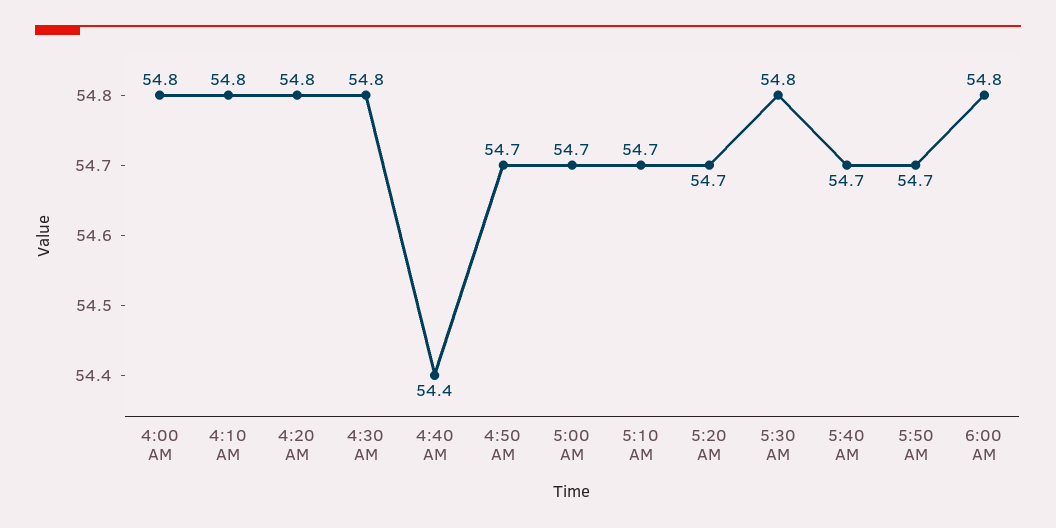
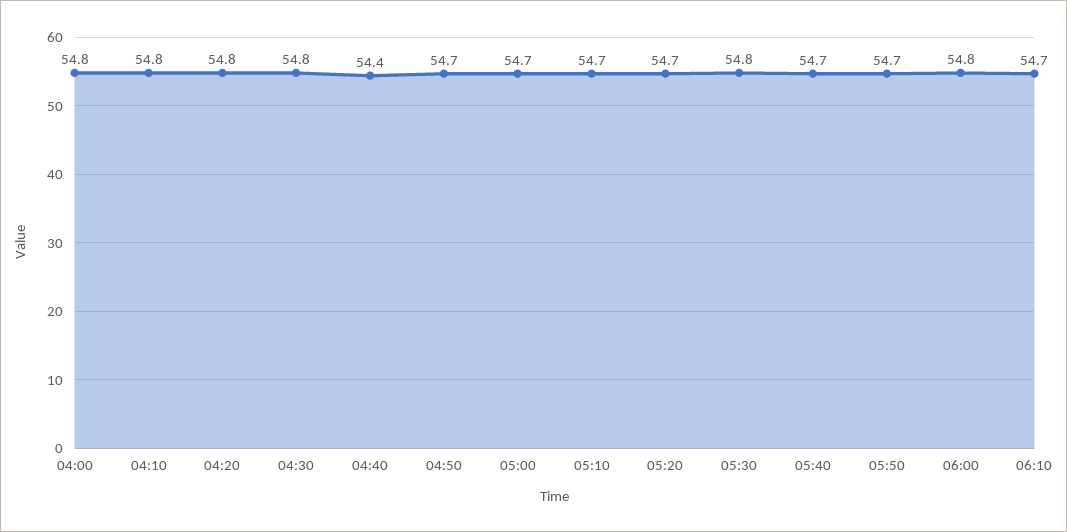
06:10: none -> 54.7

